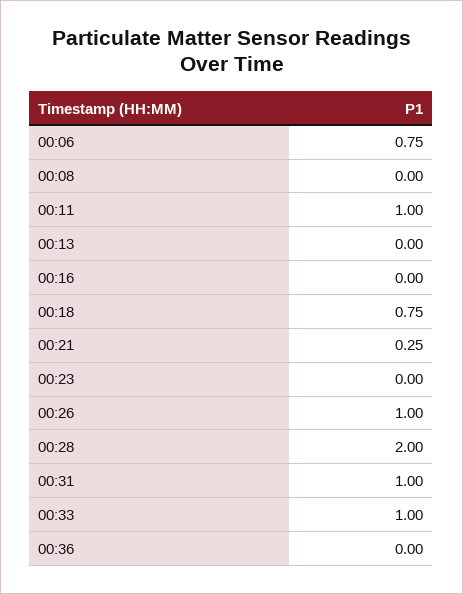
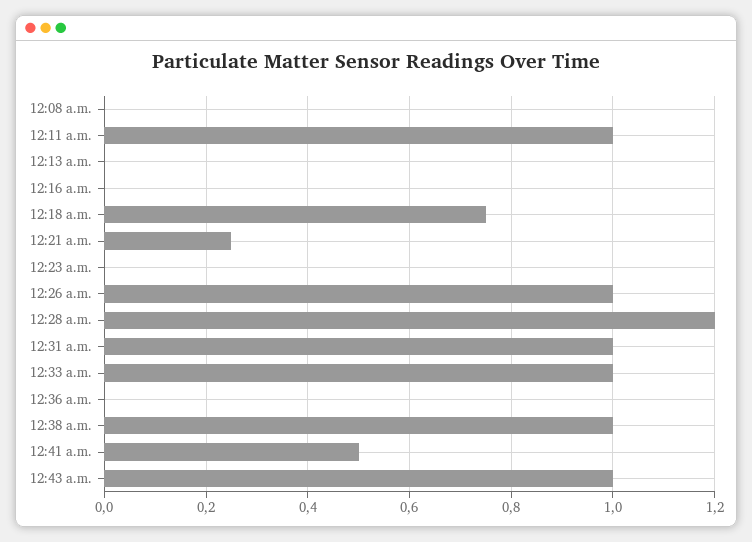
00:06: 0.75 -> none
00:28: 2 -> 1.2
12:38 a.m.: none -> 1
12:41 a.m.: none -> 0.5
12:43 a.m.: none -> 1

